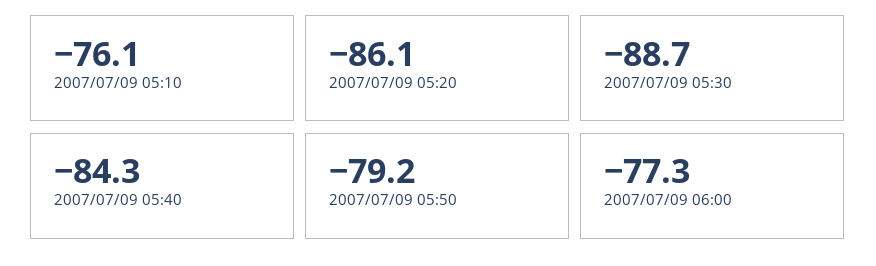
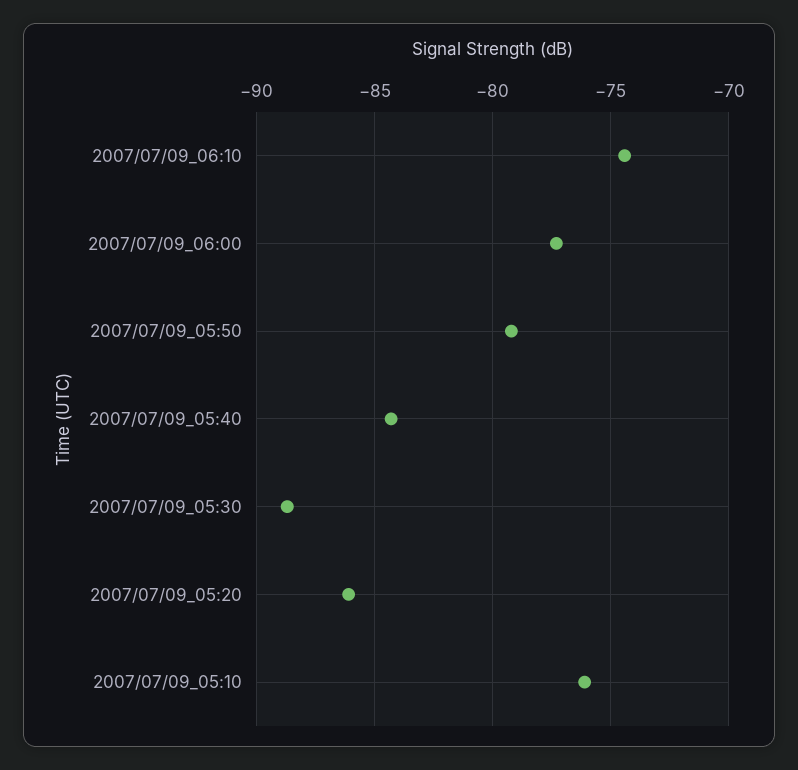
2007/07/09_06:10: none -> -74.5

